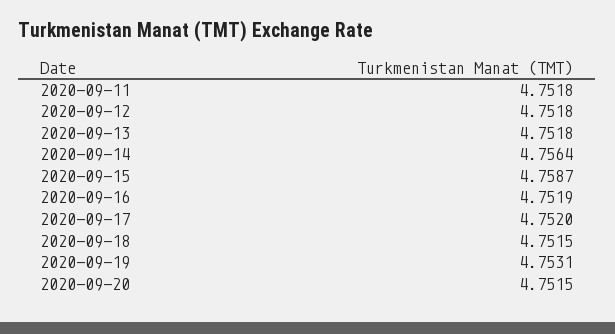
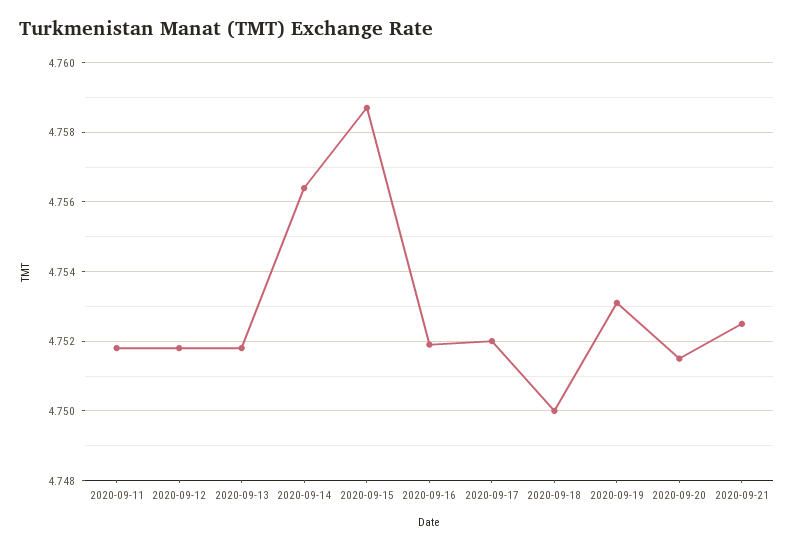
2020-09-18: 4.7515 -> 4.75
2020-09-21: none -> 4.7525

